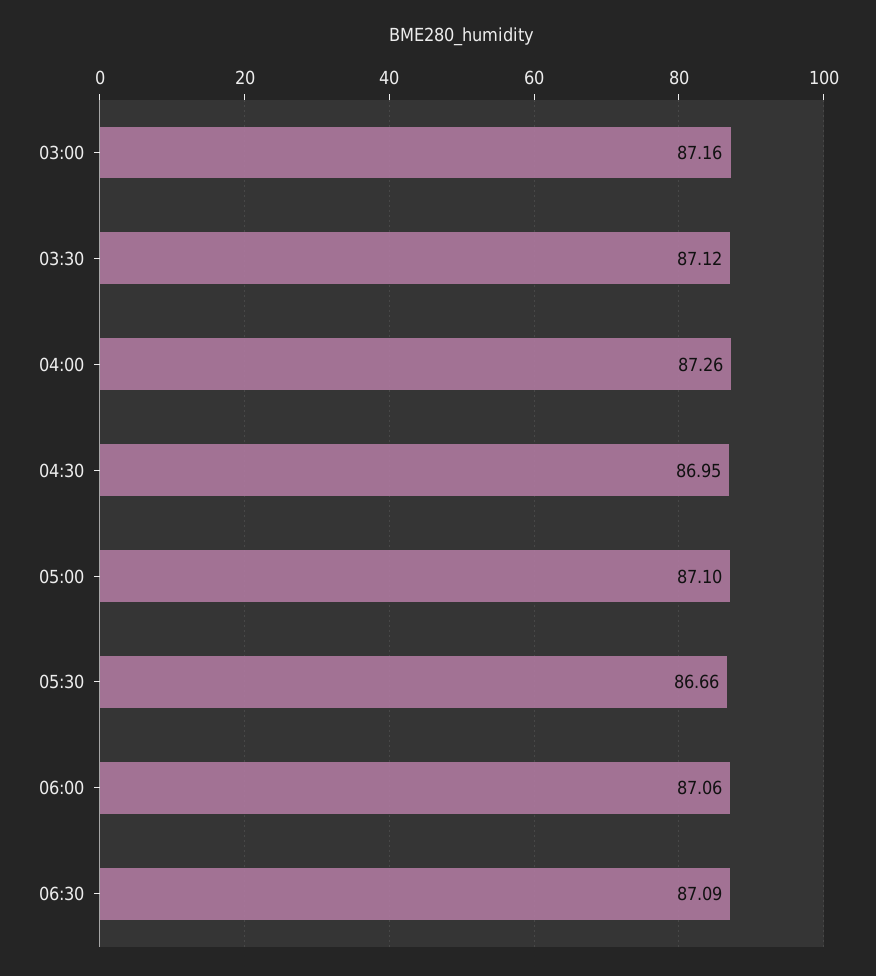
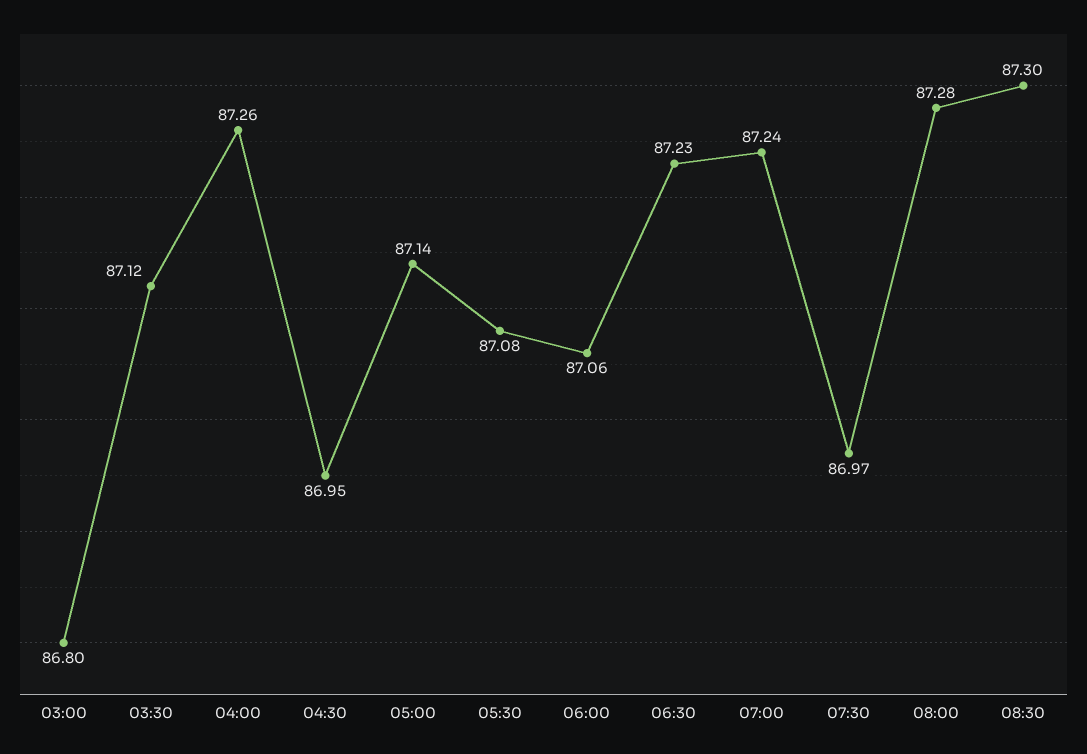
03:00: 87.16 -> 86.8
05:00: 87.1 -> 87.14
05:30: 86.66 -> 87.08
06:30: 87.09 -> 87.23
07:00: none -> 87.24
07:30: none -> 86.97
08:00: none -> 87.28
08:30: none -> 87.3

